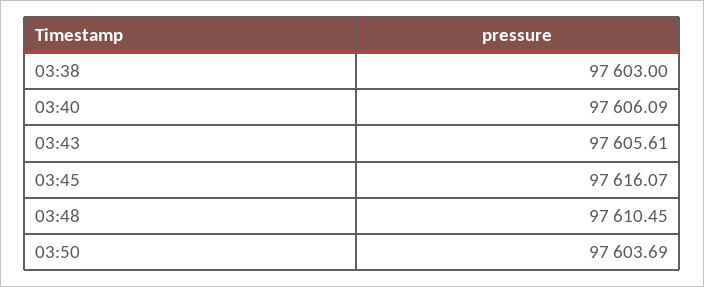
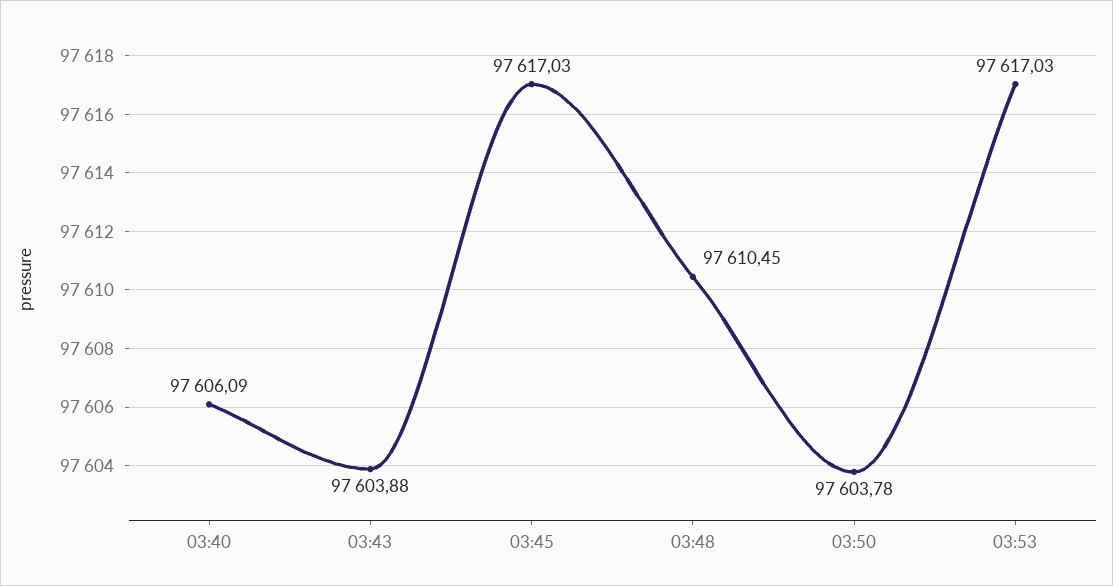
03:38: 97603 -> none
03:43: 97605.61 -> 97603.88
03:45: 97616.07 -> 97617.03
03:50: 97603.69 -> 97603.78
03:53: none -> 97617.03

